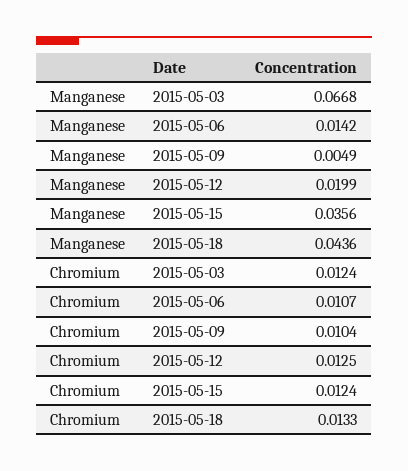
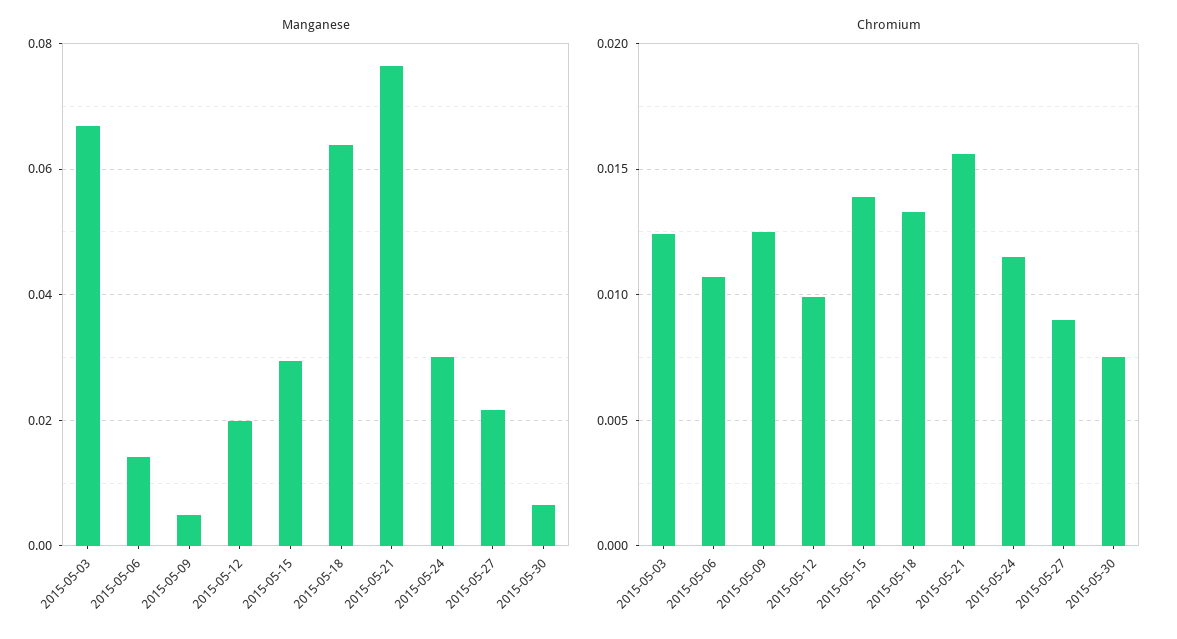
Manganese, 2015-05-15: 0.0356 -> 0.03
Manganese, 2015-05-18: 0.0436 -> 0.064
Chromium, 2015-05-09: 0.0104 -> 0.0125
Chromium, 2015-05-12: 0.0125 -> 0.01
Chromium, 2015-05-15: 0.0124 -> 0.014
Manganese, 2015-05-21: none -> 0.076
Manganese, 2015-05-24: none -> 0.03
Manganese, 2015-05-27: none -> 0.022
Manganese, 2015-05-30: none -> 0.006
Chromium, 2015-05-21: none -> 0.0155
Chromium, 2015-05-24: none -> 0.0115
Chromium, 2015-05-27: none -> 0.009
Chromium, 2015-05-30: none -> 0.0075

